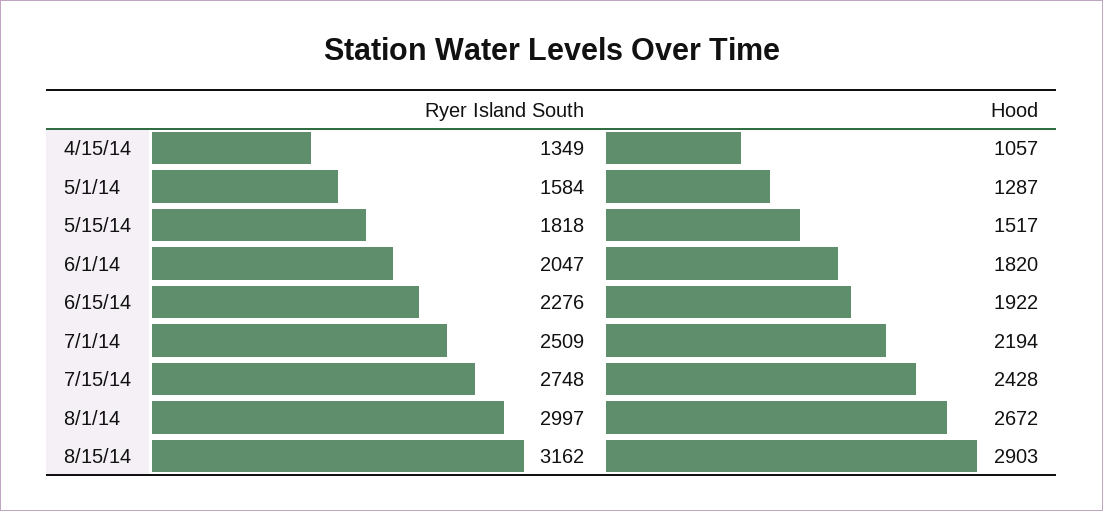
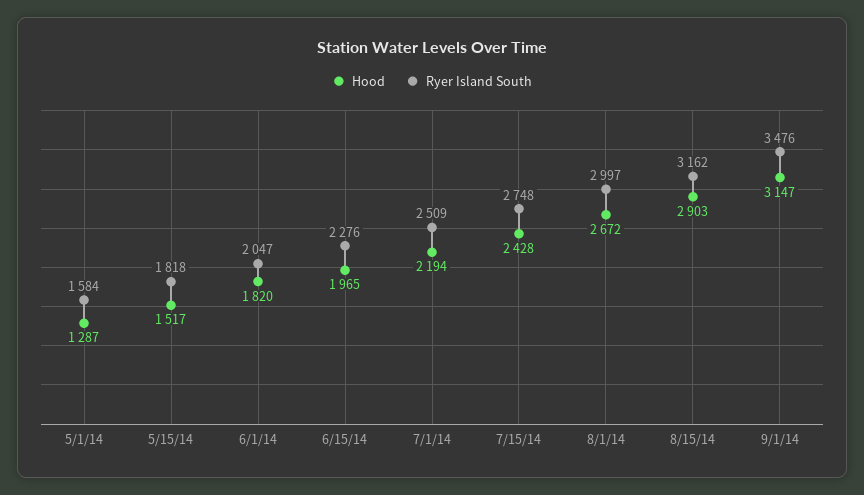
Ryer Island South, 4/15/14: 1349 -> none
Hood, 4/15/14: 1057 -> none
Hood, 6/15/14: 1922 -> 1965
Hood, 9/1/14: none -> 3147
Ryer Island South, 9/1/14: none -> 3476

